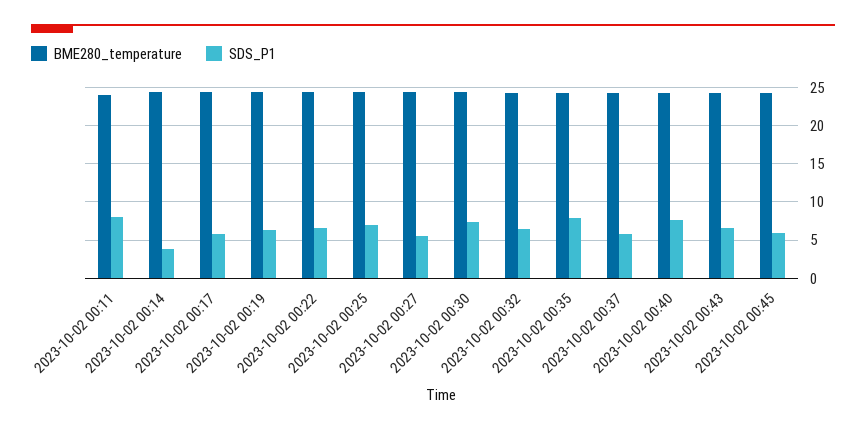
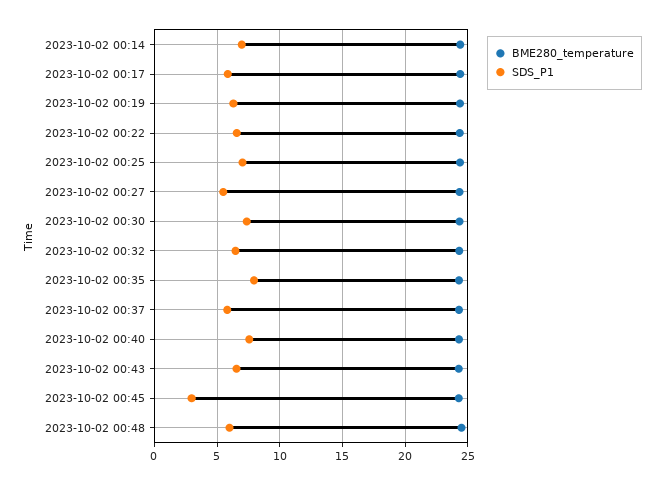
BME280_temperature, 2023-10-02 00:11: 24 -> none
SDS_P1, 2023-10-02 00:11: 8 -> none
SDS_P1, 2023-10-02 00:14: 4 -> 7
SDS_P1, 2023-10-02 00:45: 6 -> 3
BME280_temperature, 2023-10-02 00:48: none -> 24.5
SDS_P1, 2023-10-02 00:48: none -> 6

